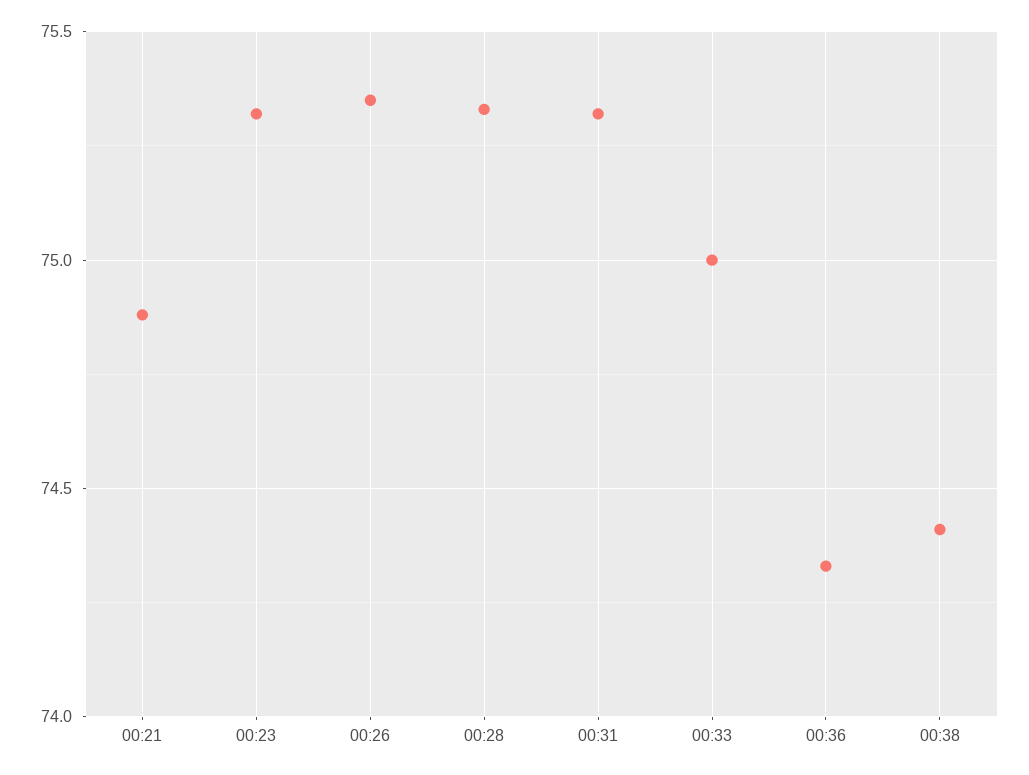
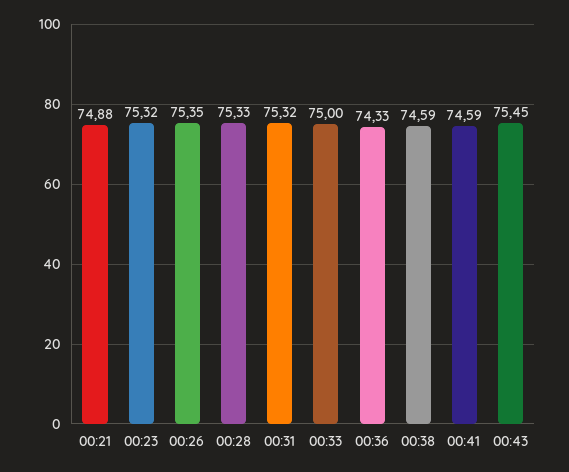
00:38: 74.4 -> 74.59
00:41: none -> 74.59
00:43: none -> 75.45

